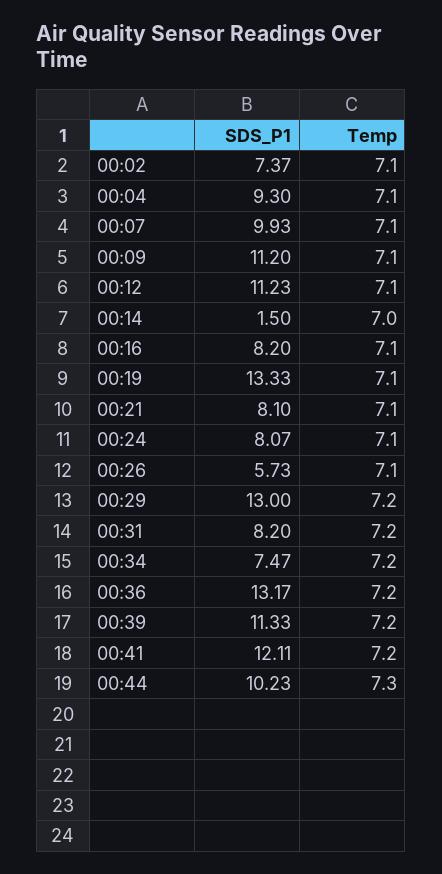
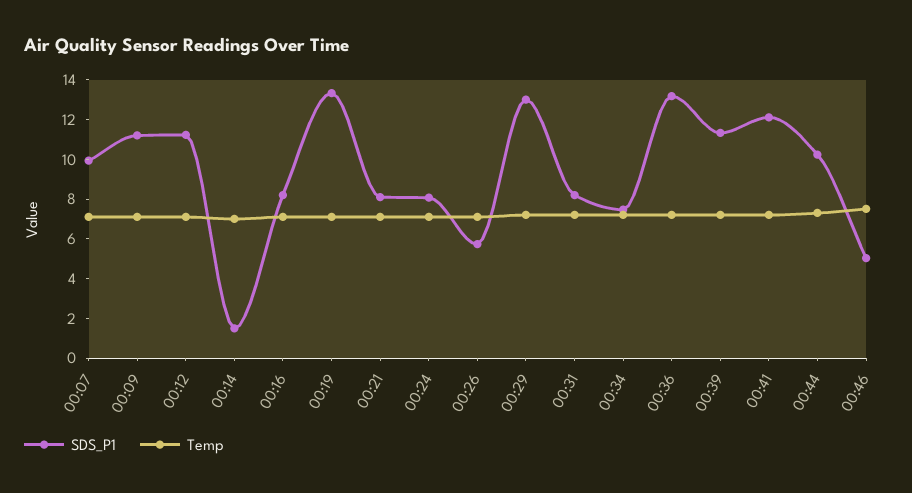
SDS_P1, 00:02: 7.37 -> none
Temp, 00:02: 7.1 -> none
SDS_P1, 00:04: 9.3 -> none
Temp, 00:04: 7.1 -> none
SDS_P1, 00:46: none -> 5
Temp, 00:46: none -> 7.5

